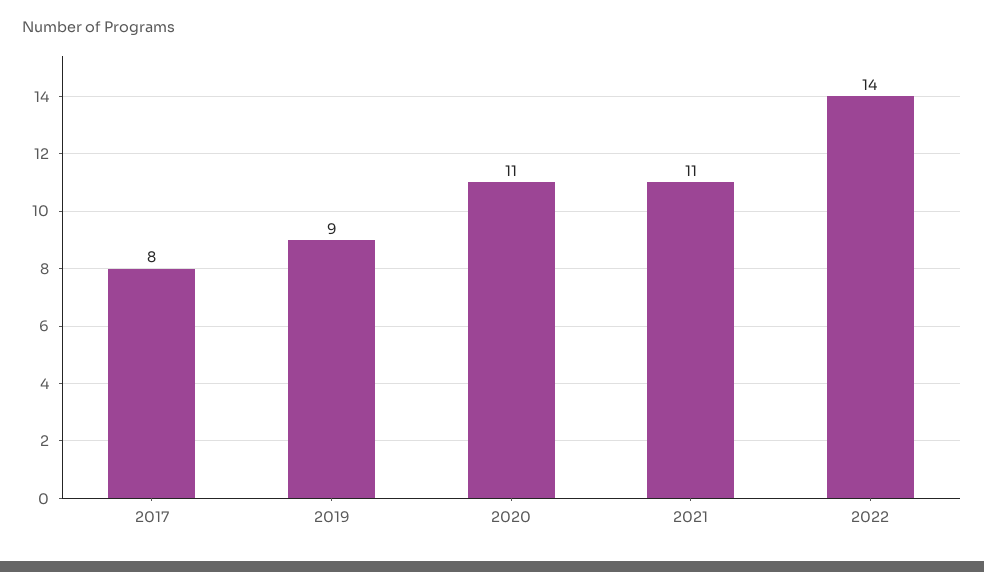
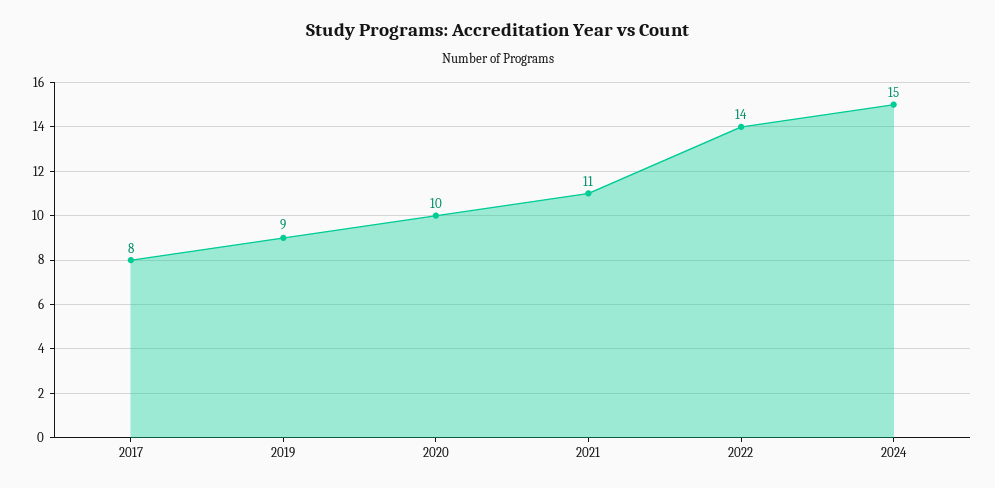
2020: 11 -> 10
2024: none -> 15

